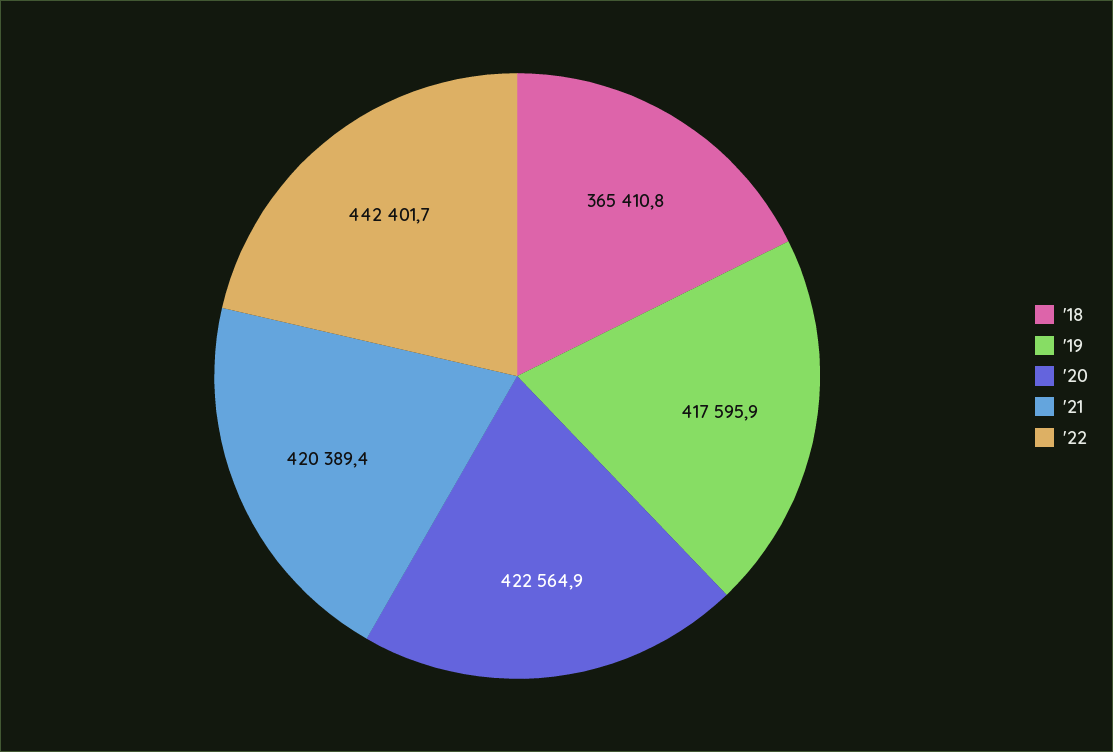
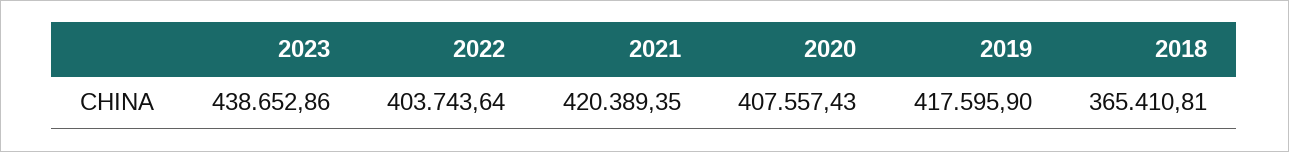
'20: 422564.9 -> 407557.43
'22: 442401.7 -> 403743.64
2023: none -> 438652.86

